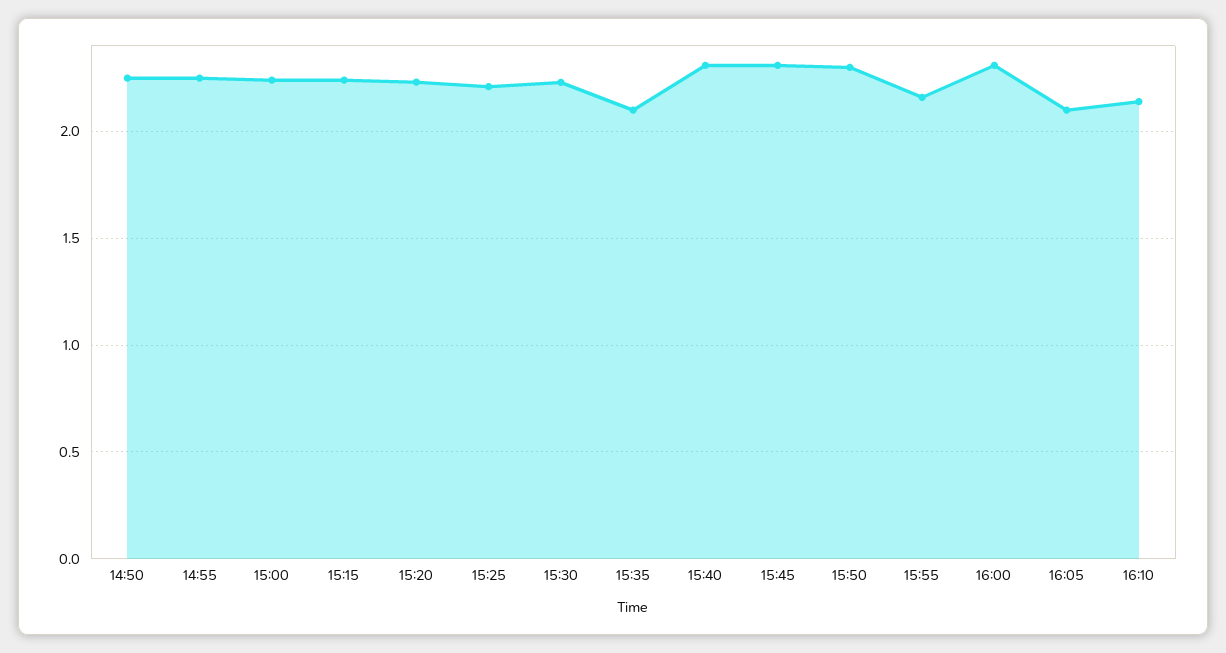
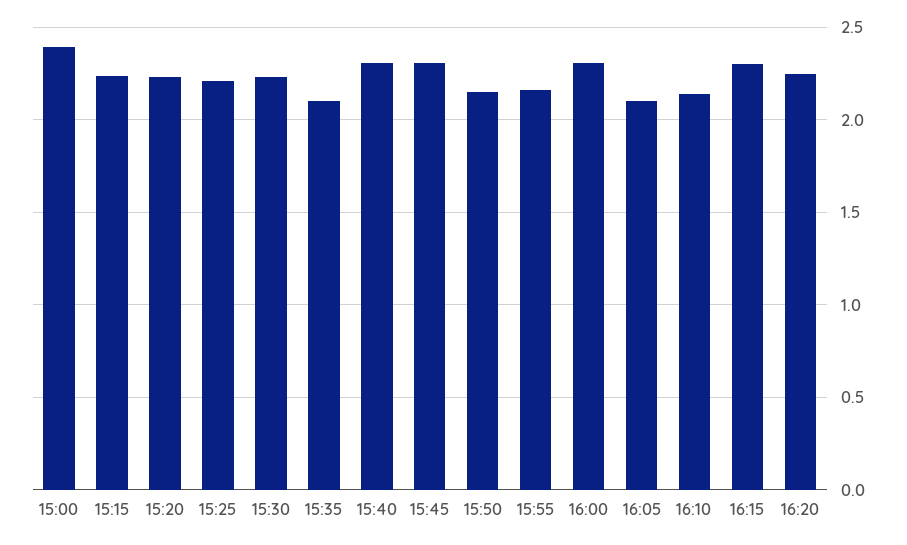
14:50: 2.25 -> none
14:55: 2.25 -> none
15:00: 2.25 -> 2.4
15:50: 2.3 -> 2.15
16:15: none -> 2.3
16:20: none -> 2.25

